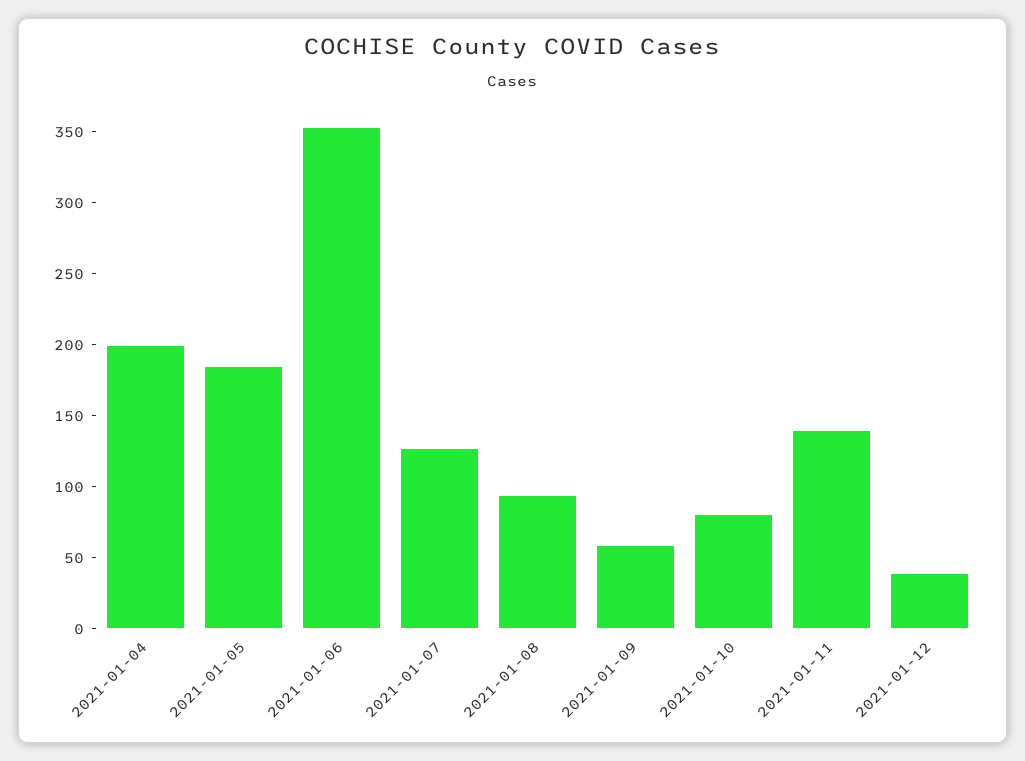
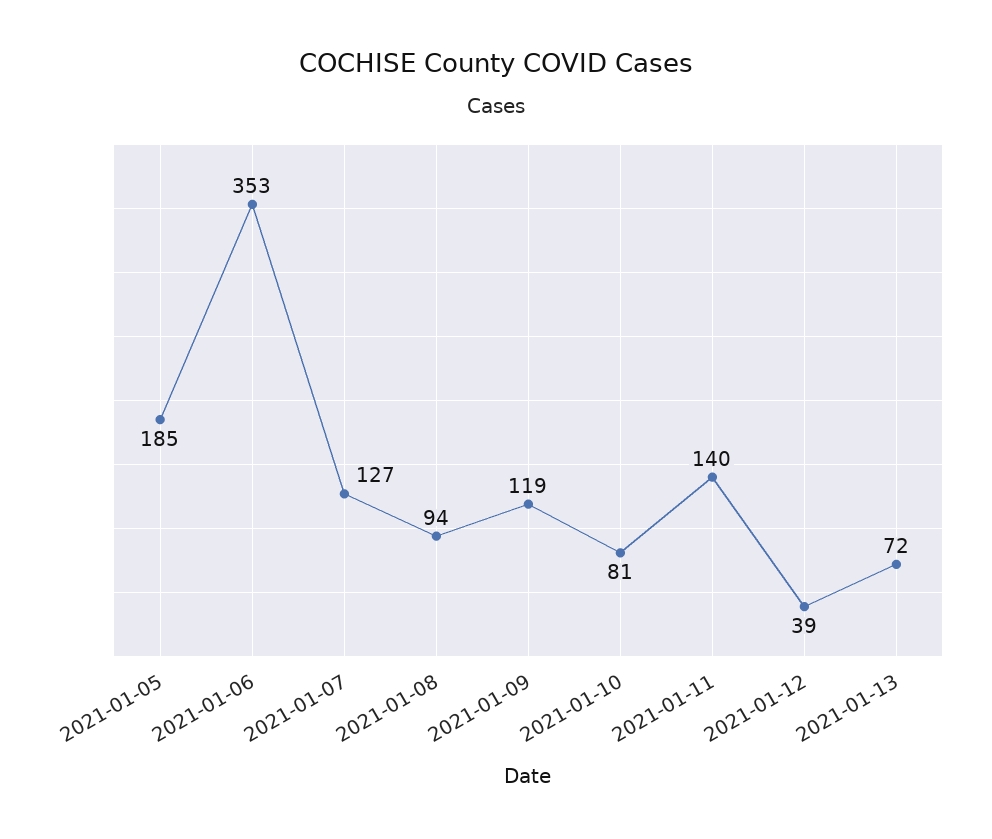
2021-01-04: 200 -> none
2021-01-09: 60 -> 119
2021-01-13: none -> 72

